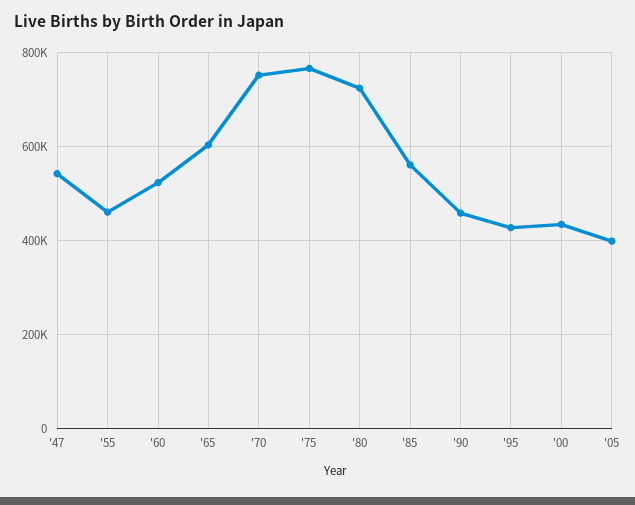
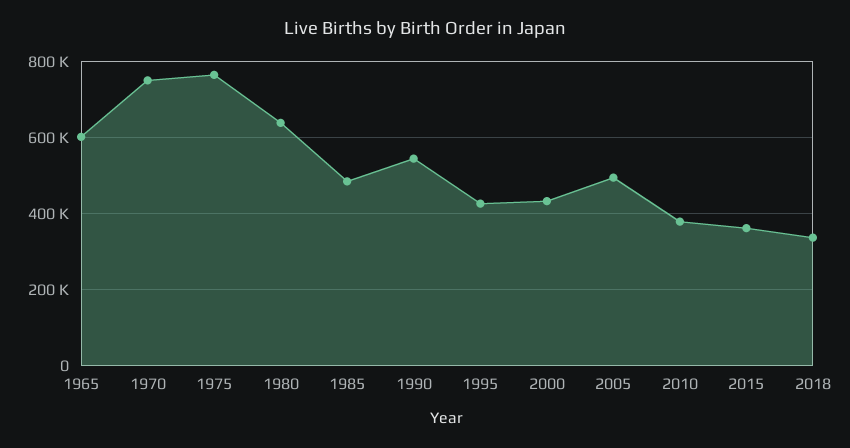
'47: 540000 -> none
'55: 460000 -> none
'60: 520000 -> none
'80: 720000 -> 640000
'85: 560000 -> 480000
'90: 460000 -> 540000
'05: 400000 -> 500000
2010: none -> 380000
2015: none -> 360000
2018: none -> 340000

